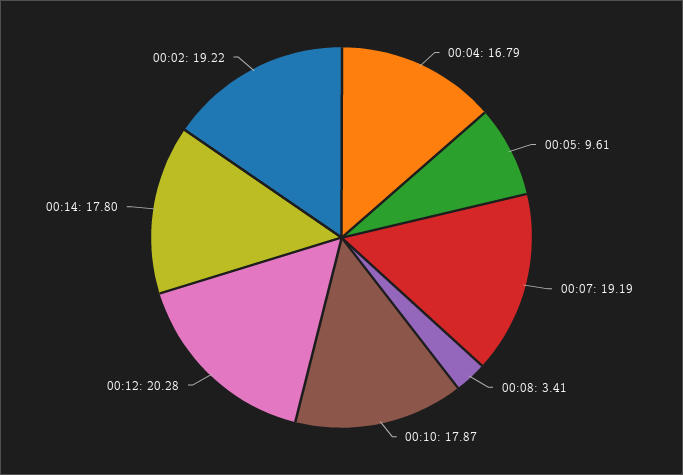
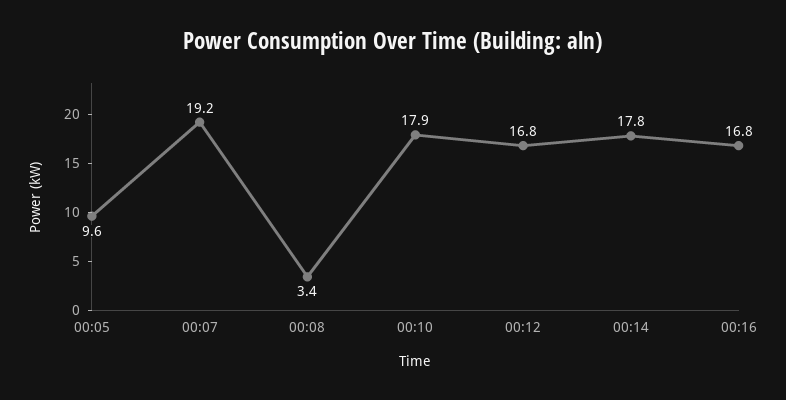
00:04: 16.79 -> none
00:12: 20.28 -> 16.8
00:02: 19.22 -> none
00:16: none -> 16.8

